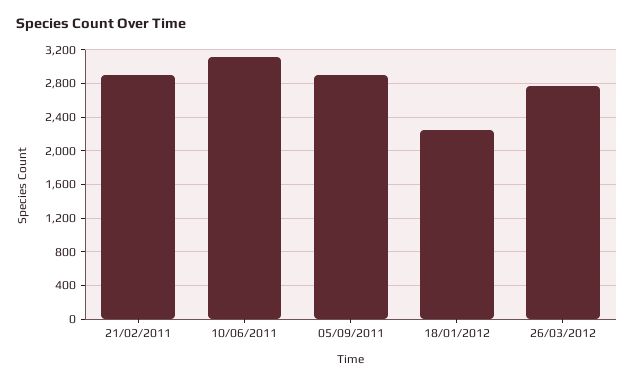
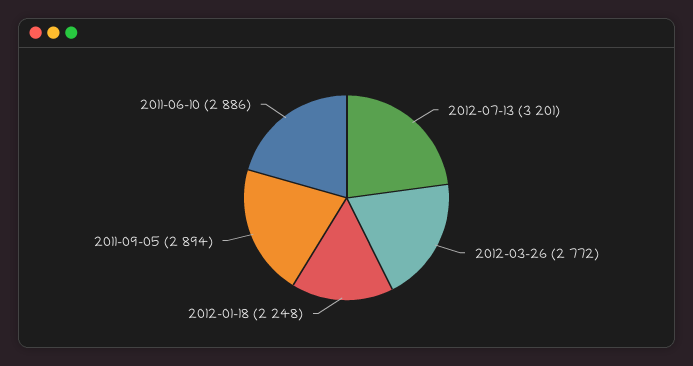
21/02/2011: 2900 -> none
10/06/2011: 3100 -> 2886
2012-07-13: none -> 3201

